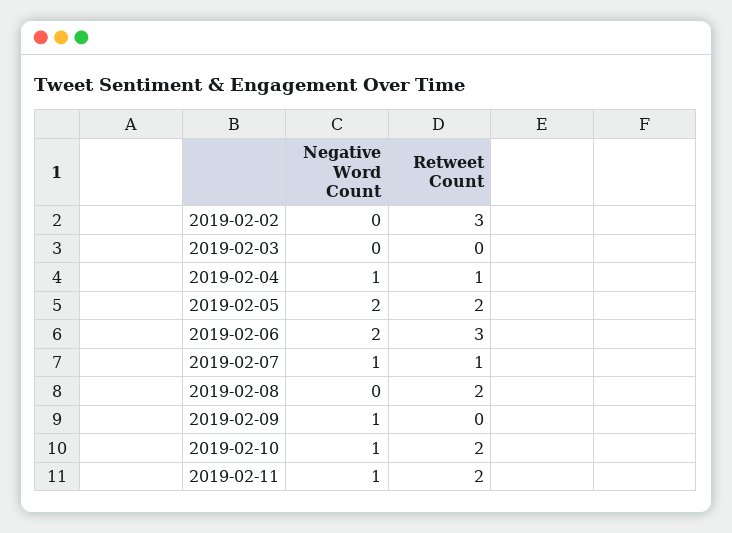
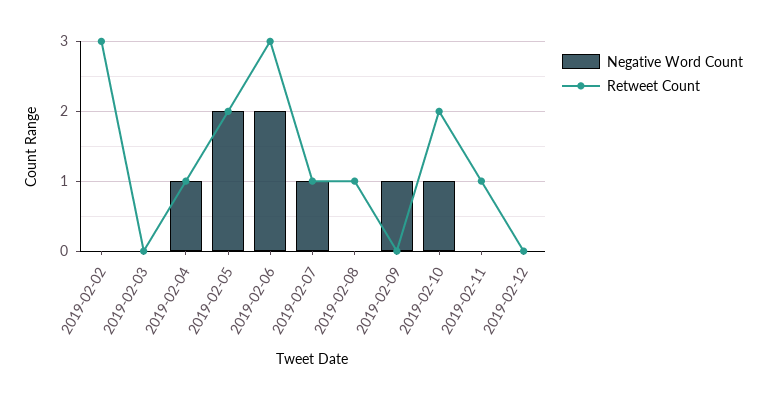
Retweet Count, 2019-02-08: 2 -> 1
Negative Word Count, 2019-02-11: 1 -> 0
Retweet Count, 2019-02-11: 2 -> 1
Negative Word Count, 2019-02-12: none -> 0
Retweet Count, 2019-02-12: none -> 0

